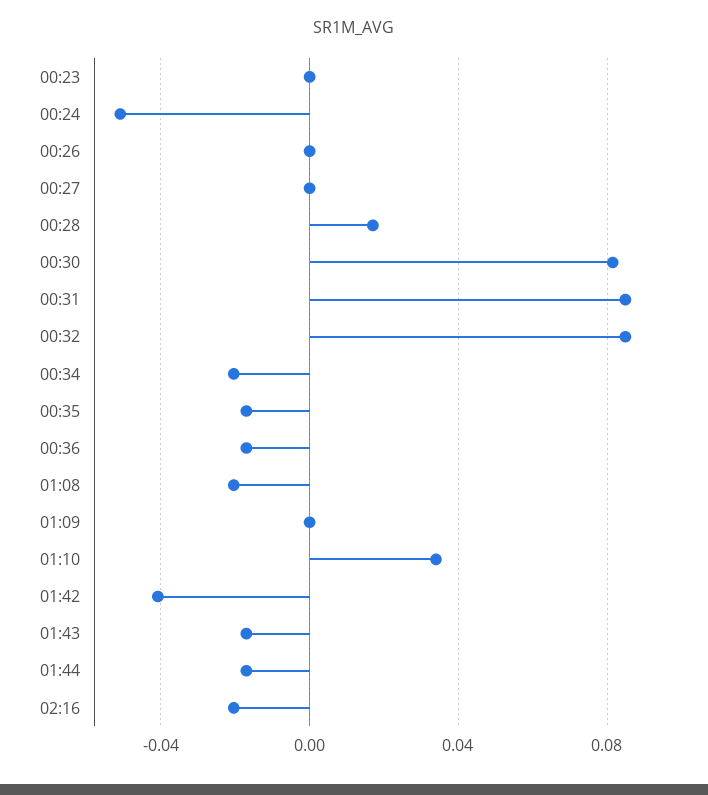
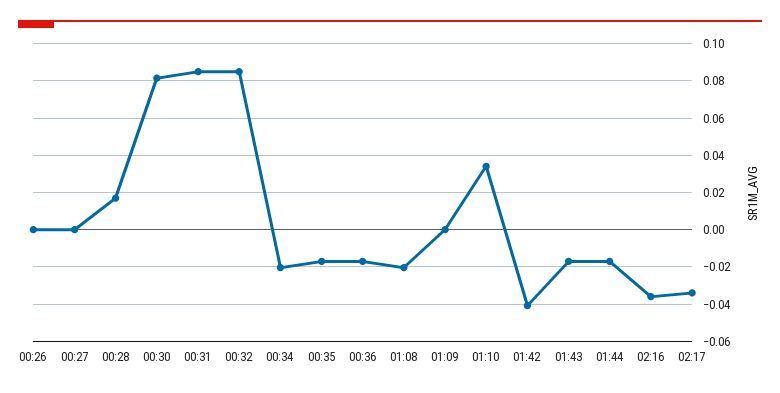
00:23: 0 -> none
00:24: -0.05 -> none
02:16: -0.02 -> -0.035
02:17: none -> -0.035

